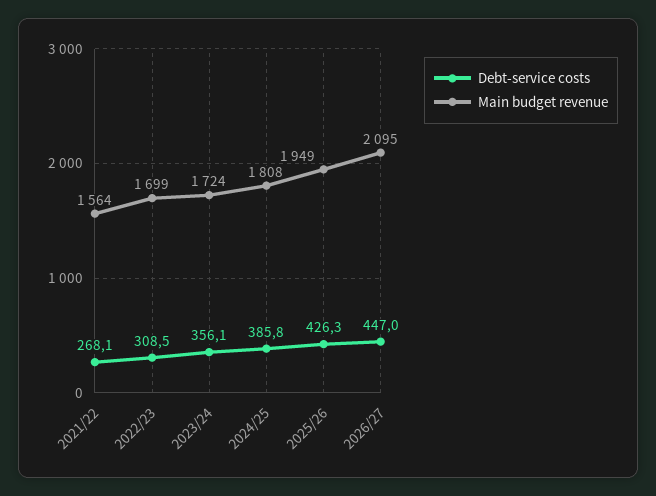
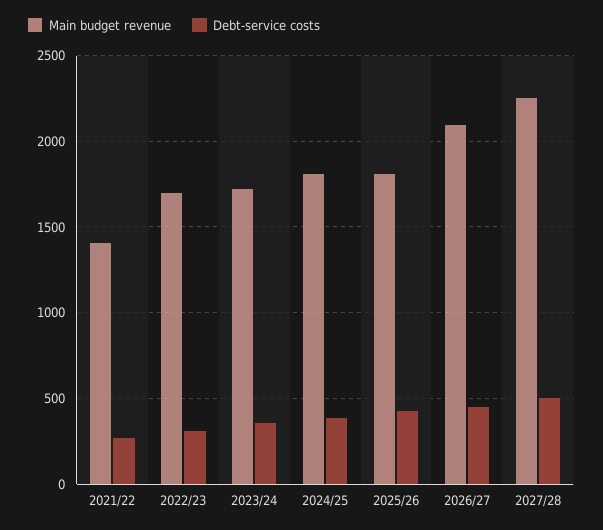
Main budget revenue, 2021/22: 1564 -> 1400
Main budget revenue, 2025/26: 1949 -> 1800
Main budget revenue, 2027/28: none -> 2250
Debt-service costs, 2027/28: none -> 500

